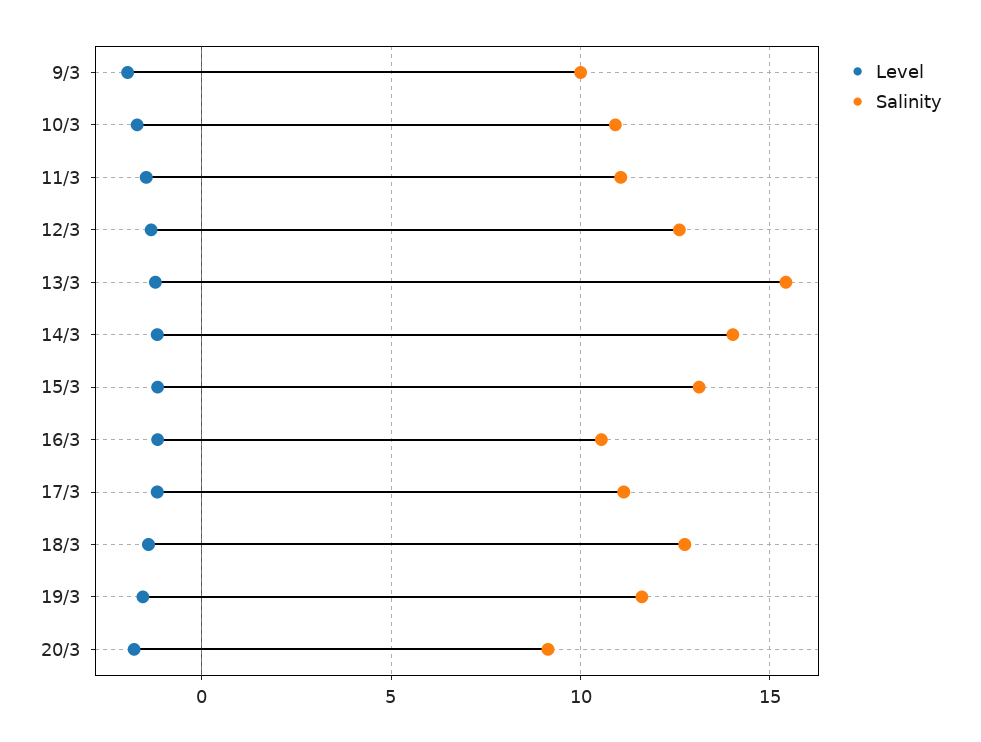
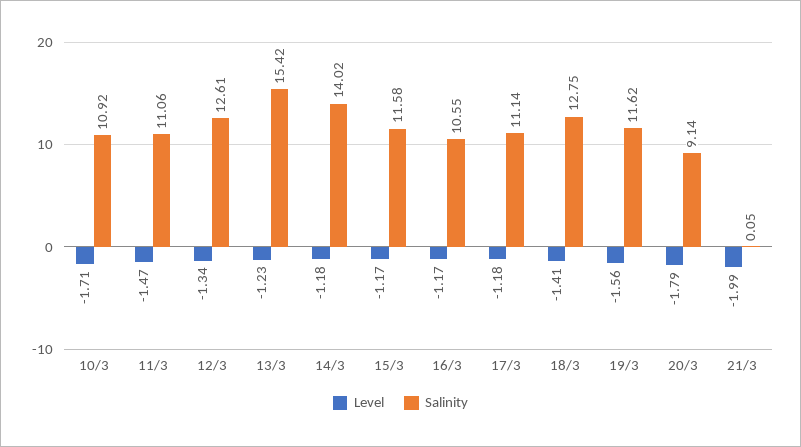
Level, 9/3: -2 -> none
Salinity, 9/3: 10 -> none
Salinity, 15/3: 13 -> 11.58
Level, 21/3: none -> -1.99
Salinity, 21/3: none -> 0.05

